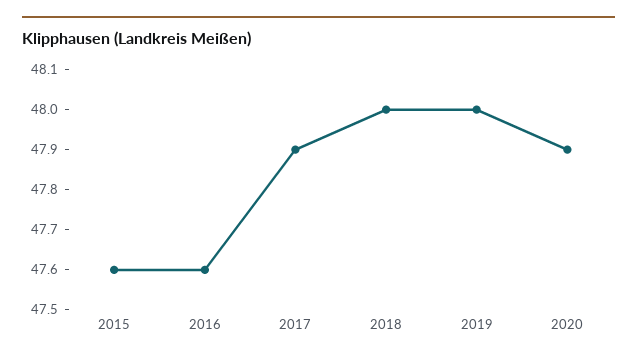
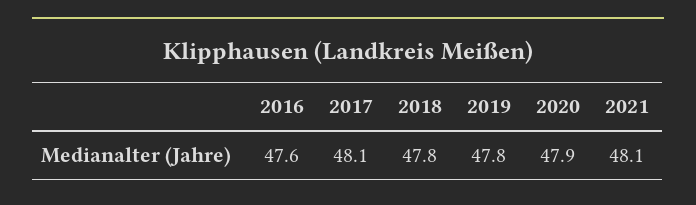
2015: 47.6 -> none
2017: 47.9 -> 48.1
2018: 48 -> 47.8
2019: 48 -> 47.8
2021: none -> 48.1

